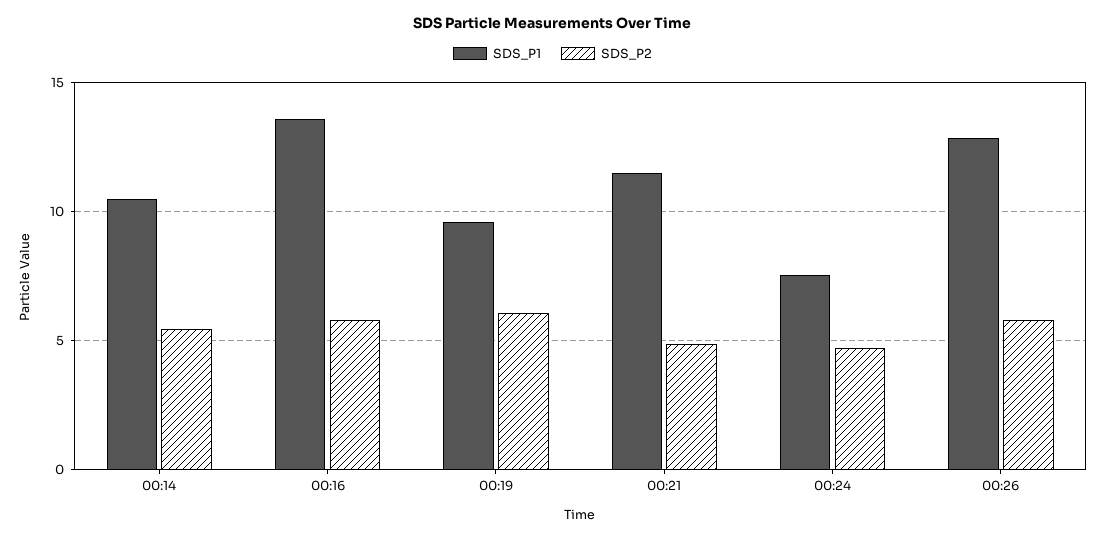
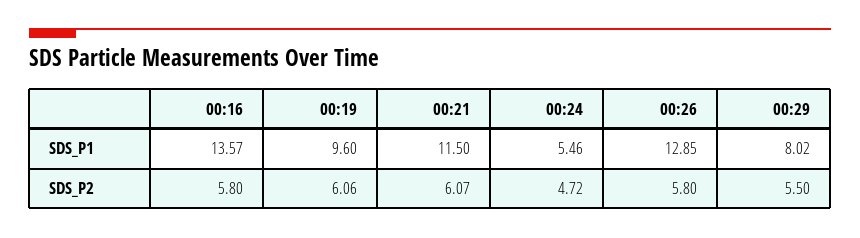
SDS_P1, 00:14: 10.5 -> none
SDS_P2, 00:14: 5.5 -> none
SDS_P2, 00:21: 5 -> 6.07
SDS_P1, 00:24: 7.5 -> 5.46
SDS_P1, 00:29: none -> 8.02
SDS_P2, 00:29: none -> 5.5

